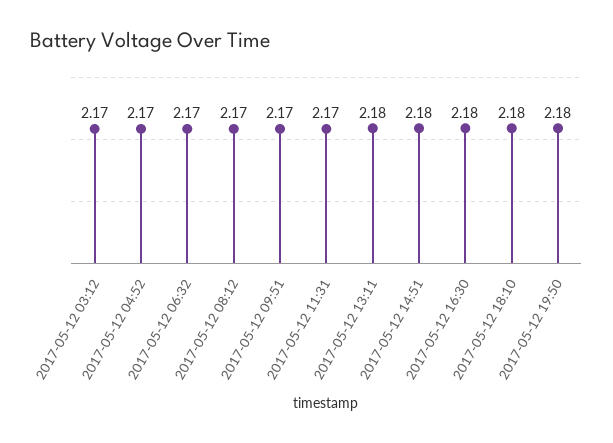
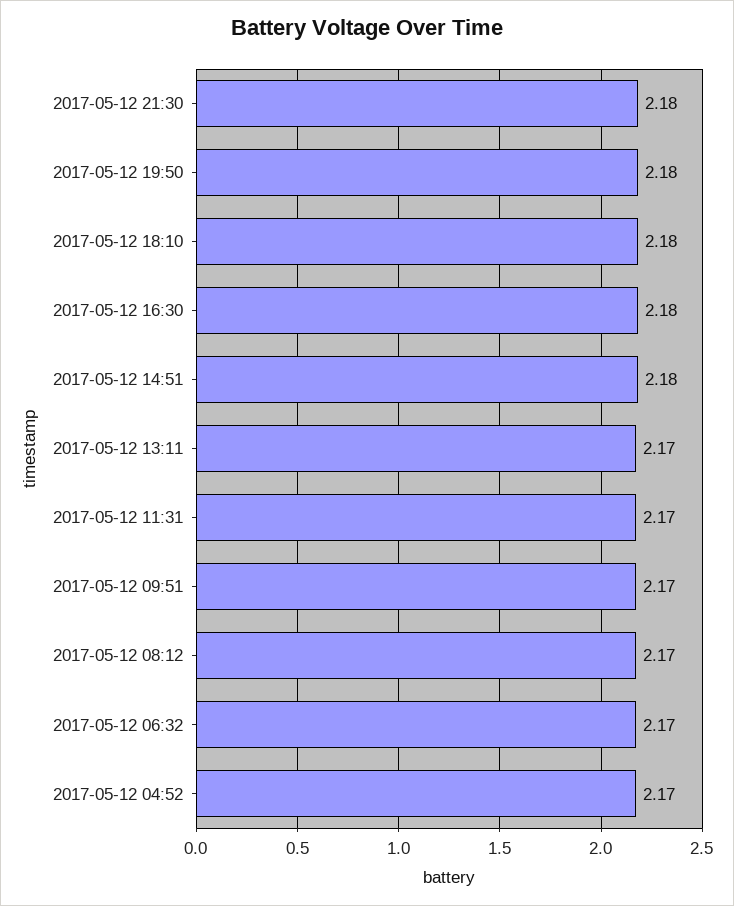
2017-05-12 03:12: 2.17 -> none
2017-05-12 13:11: 2.18 -> 2.17
2017-05-12 21:30: none -> 2.18

